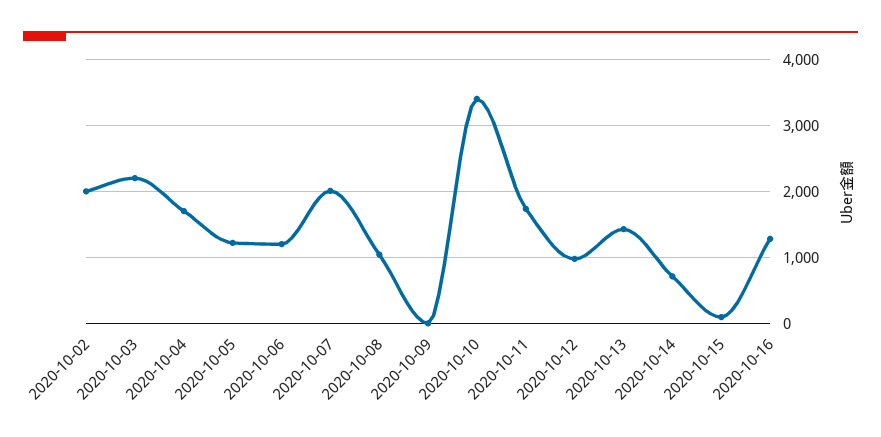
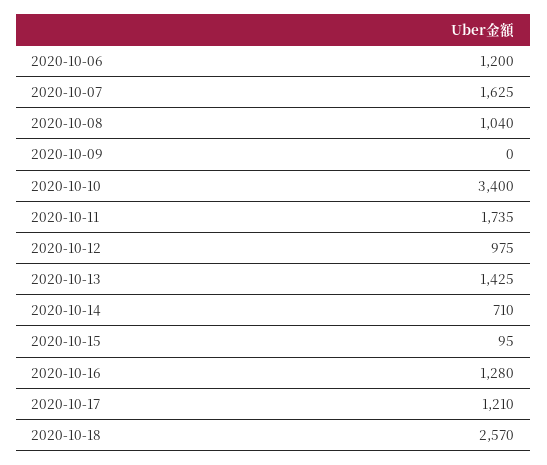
2020-10-02: 2000 -> none
2020-10-03: 2200 -> none
2020-10-04: 1700 -> none
2020-10-05: 1200 -> none
2020-10-07: 2000 -> 1625
2020-10-17: none -> 1210
2020-10-18: none -> 2570

